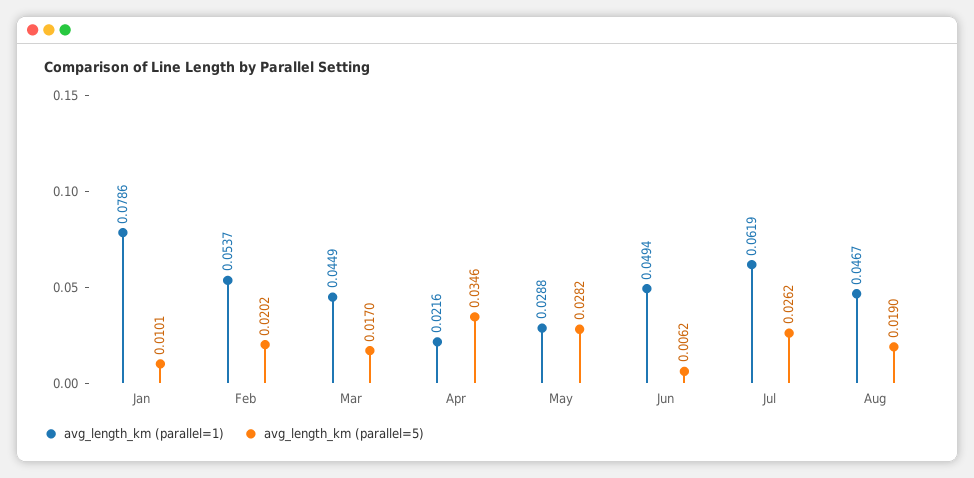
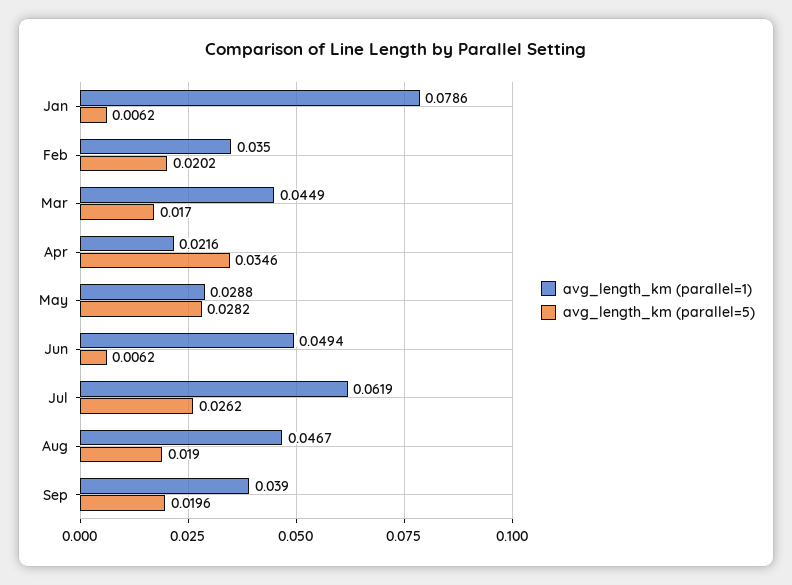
avg_length_km (parallel=5), Jan: 0.0101 -> 0.0062
avg_length_km (parallel=1), Feb: 0.0537 -> 0.035
avg_length_km (parallel=1), Sep: none -> 0.039
avg_length_km (parallel=5), Sep: none -> 0.0196

